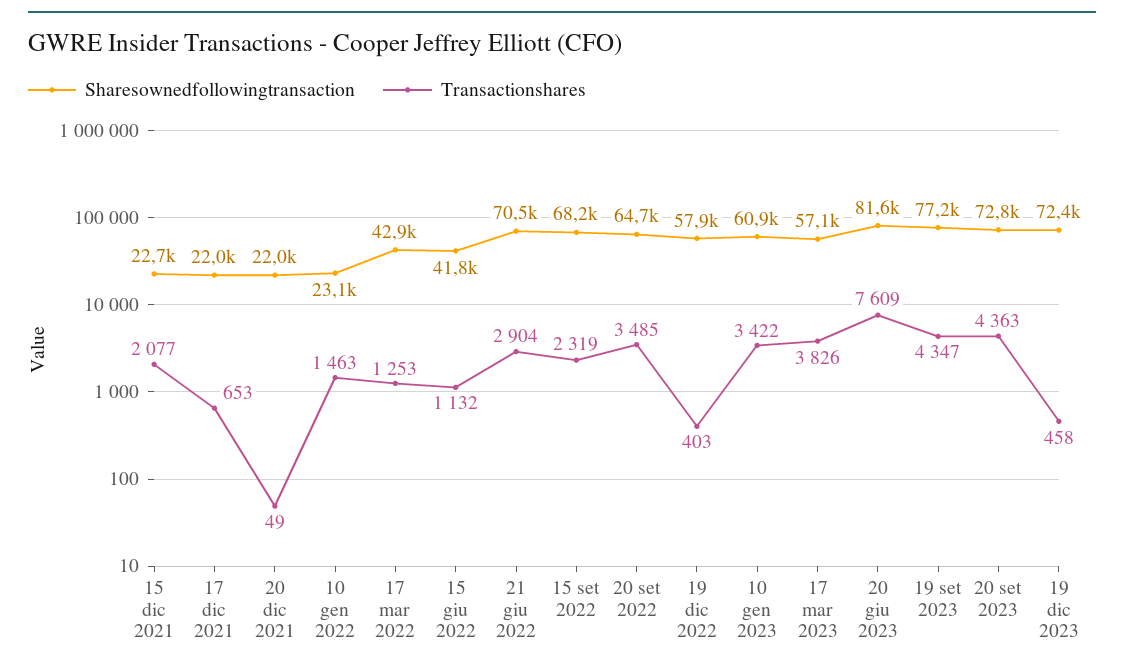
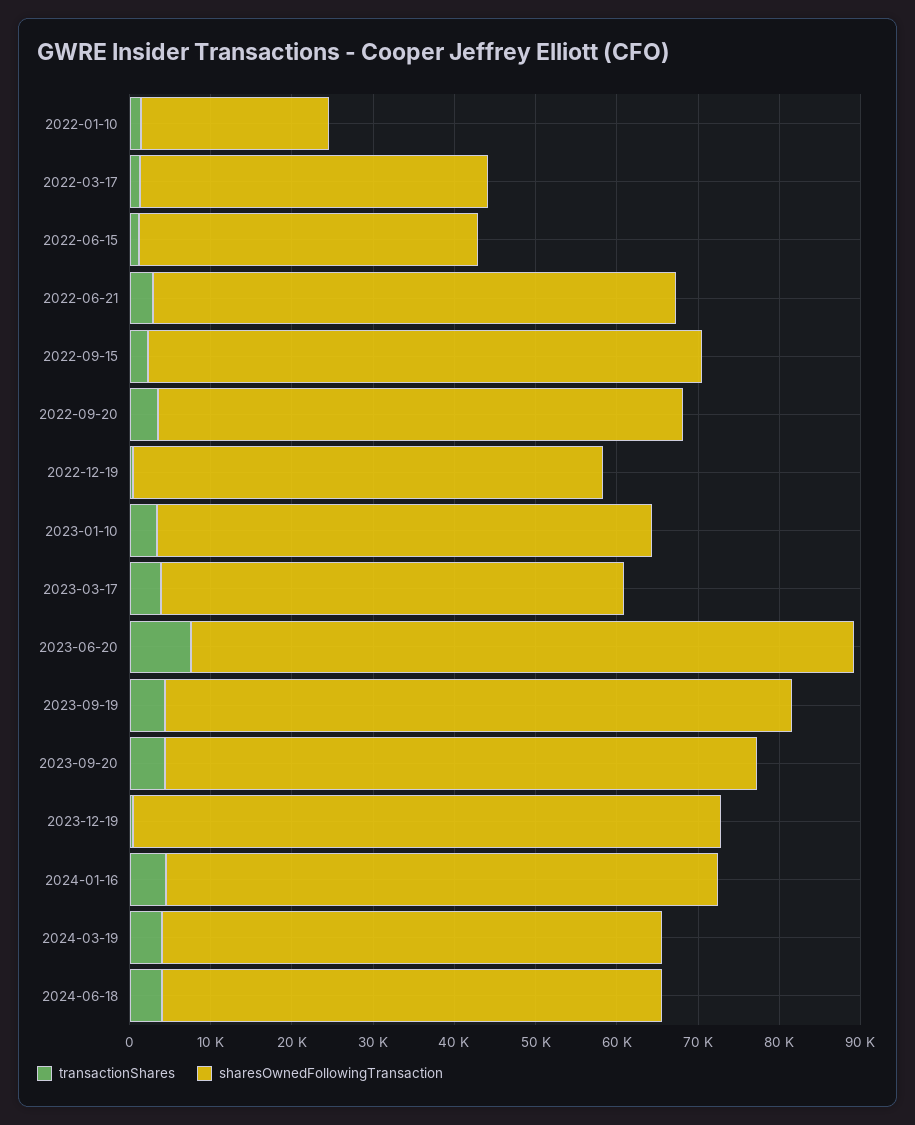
Sharesownedfollowingtransaction, 15 dic 2021: 22700 -> none
Transactionshares, 15 dic 2021: 2077 -> none
Sharesownedfollowingtransaction, 17 dic 2021: 22000 -> none
Transactionshares, 17 dic 2021: 653 -> none
Sharesownedfollowingtransaction, 20 dic 2021: 22000 -> none
Transactionshares, 20 dic 2021: 49 -> none
Sharesownedfollowingtransaction, 21 giu 2022: 70500 -> 64000
Transactionshares, 2024-01-16: none -> 4000
Sharesownedfollowingtransaction, 2024-01-16: none -> 68000
Transactionshares, 2024-03-19: none -> 4000
Sharesownedfollowingtransaction, 2024-03-19: none -> 62000
Transactionshares, 2024-06-18: none -> 4000
Sharesownedfollowingtransaction, 2024-06-18: none -> 62000

